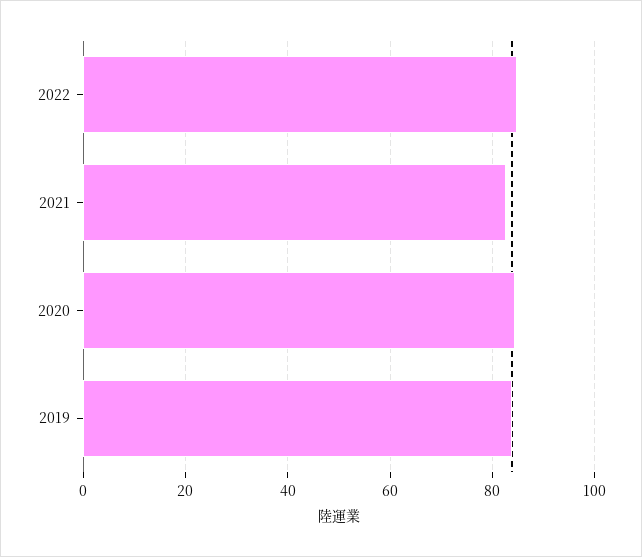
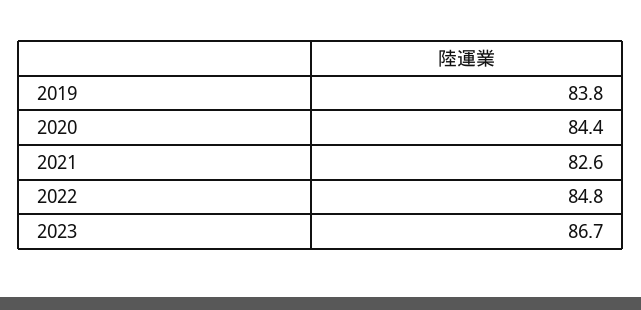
2023: none -> 86.7

